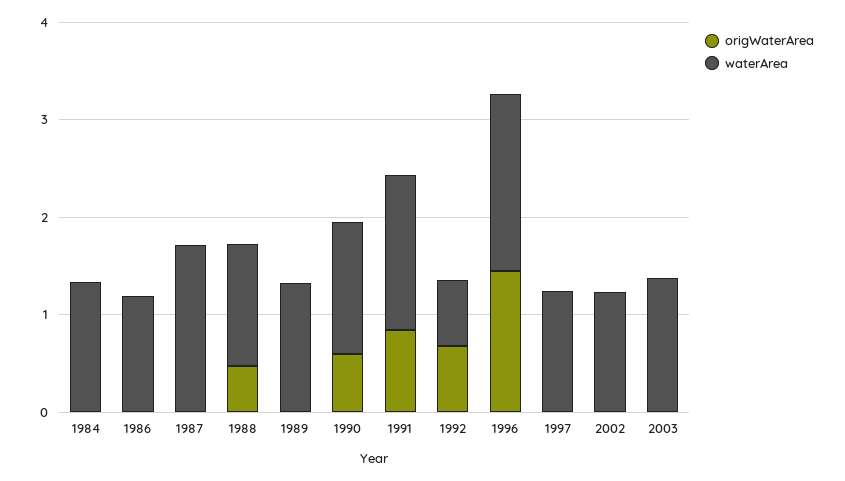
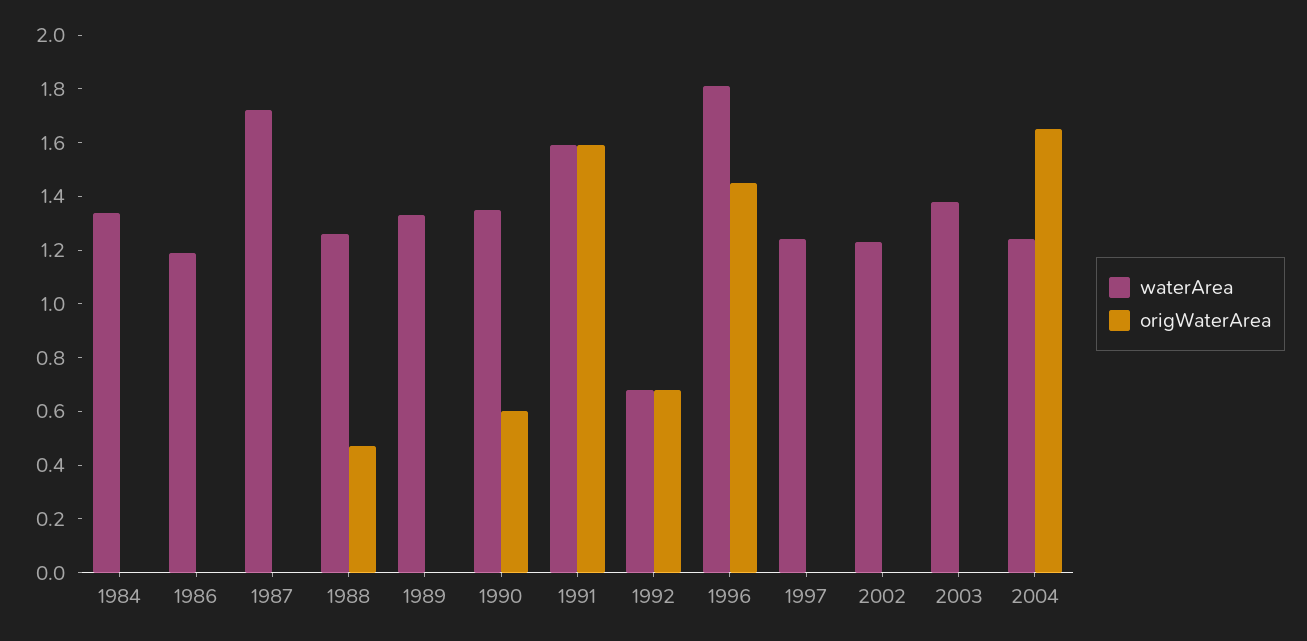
origWaterArea, 1991: 0.8 -> 1.6
waterArea, 2004: none -> 1.25
origWaterArea, 2004: none -> 1.65

